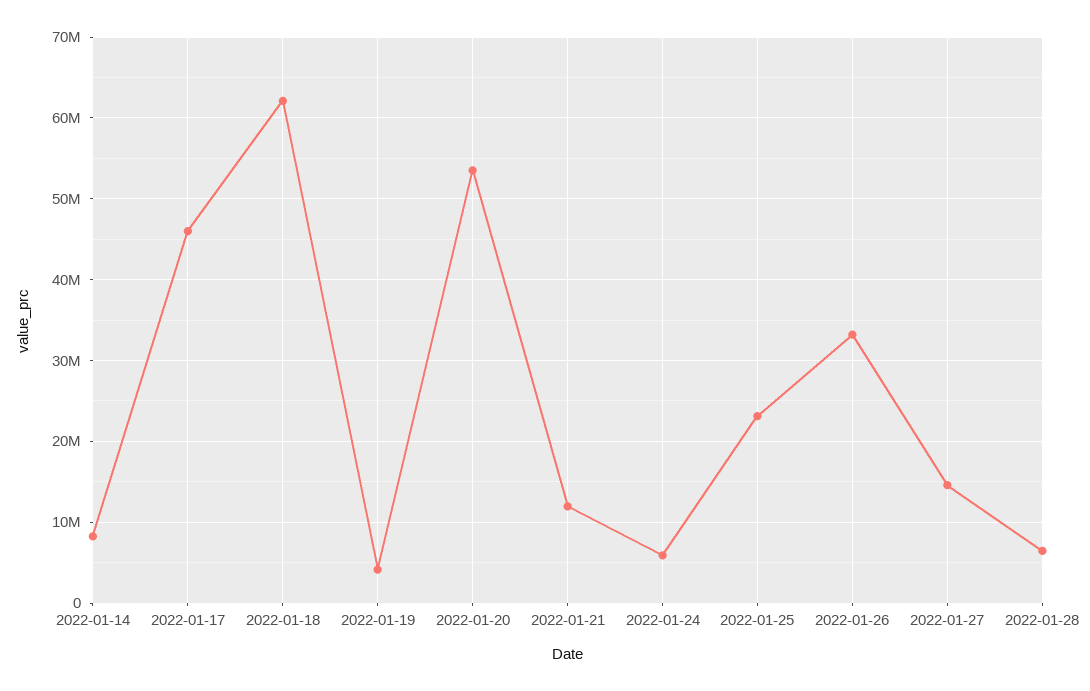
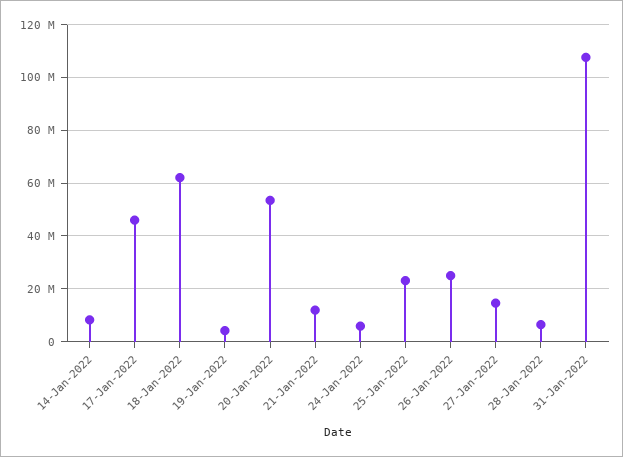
2022-01-26: 33000000 -> 25000000
31-Jan-2022: none -> 107500000

